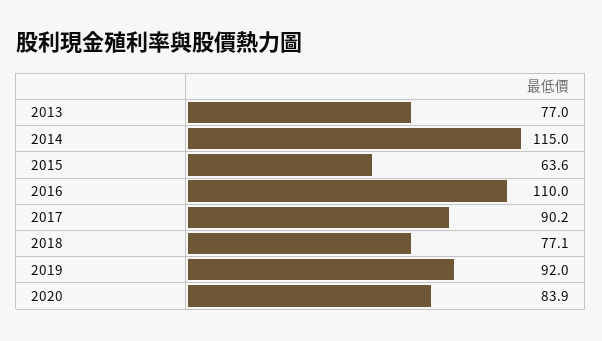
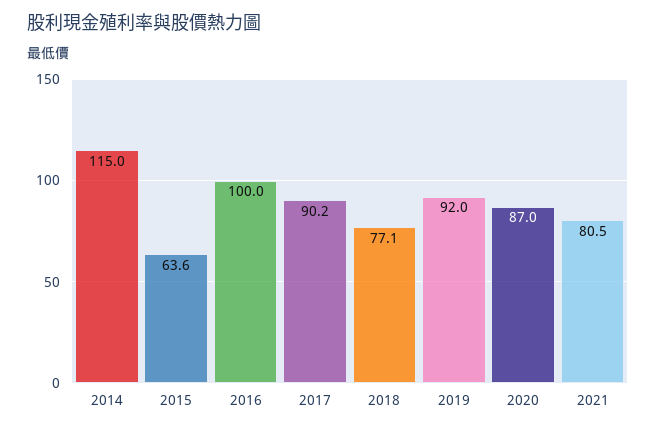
2013: 77 -> none
2016: 110 -> 100
2020: 83.9 -> 87
2021: none -> 80.5

